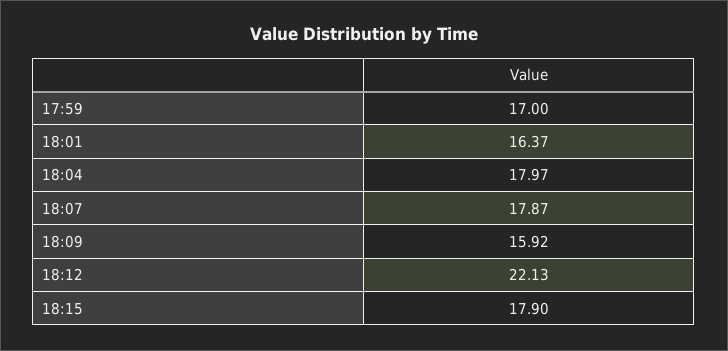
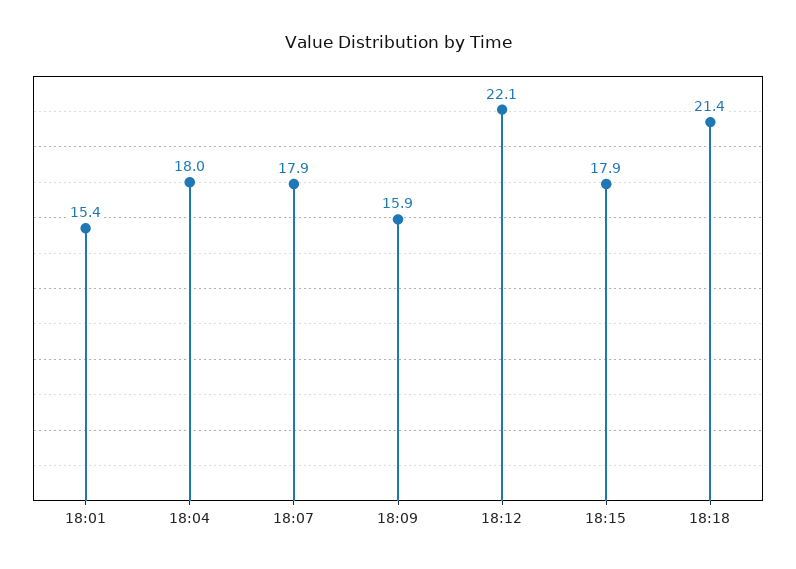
17:59: 17 -> none
18:01: 16.37 -> 15.4
18:18: none -> 21.4

